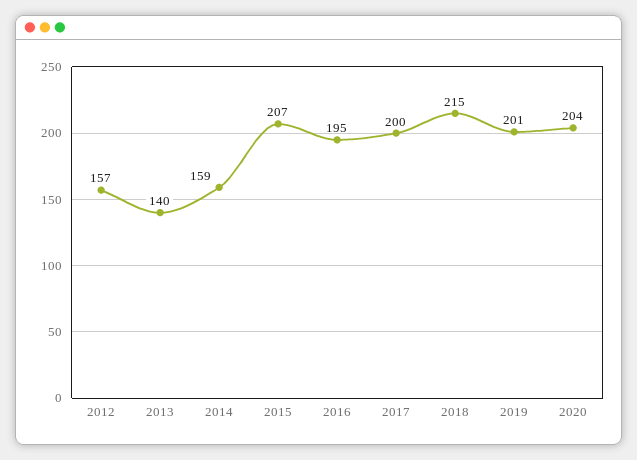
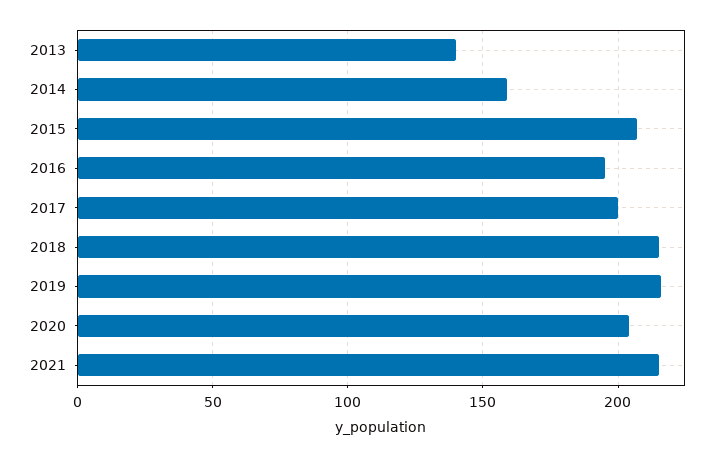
2012: 157 -> none
2019: 201 -> 215
2021: none -> 215

